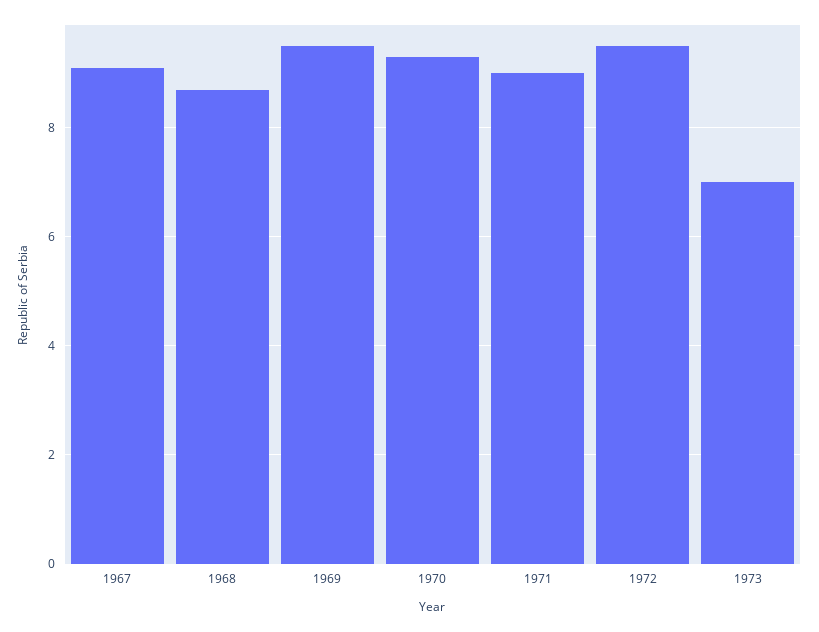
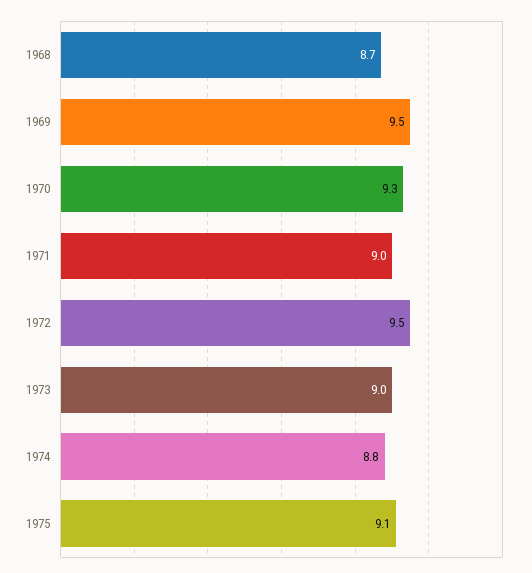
1967: 9 -> none
1973: 7 -> 9
1974: none -> 8.8
1975: none -> 9.1

